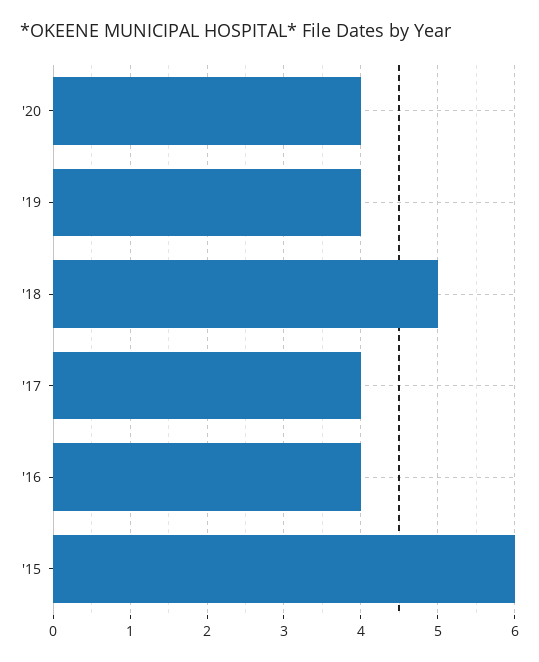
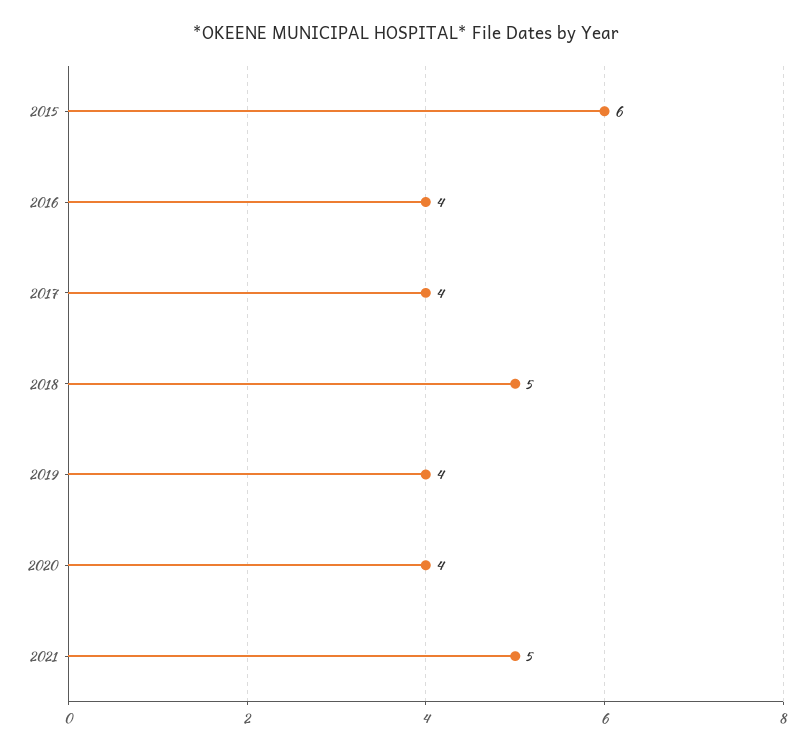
2021: none -> 5

